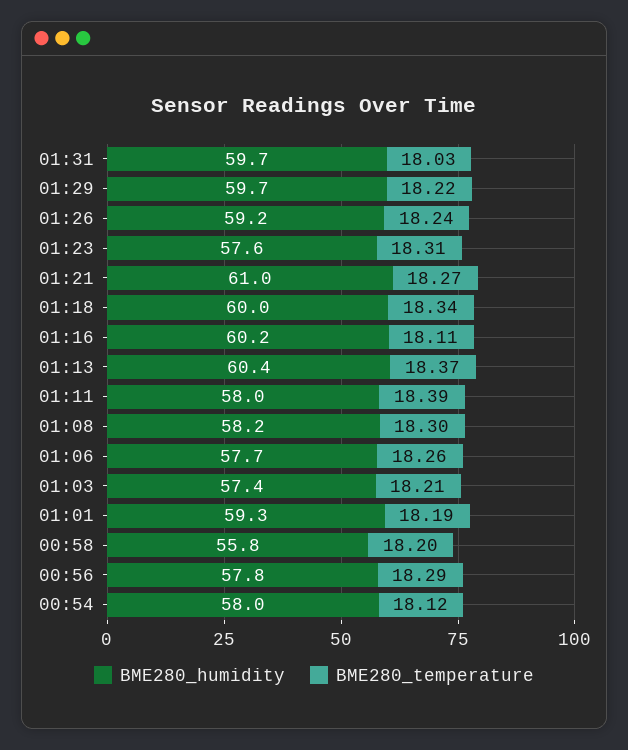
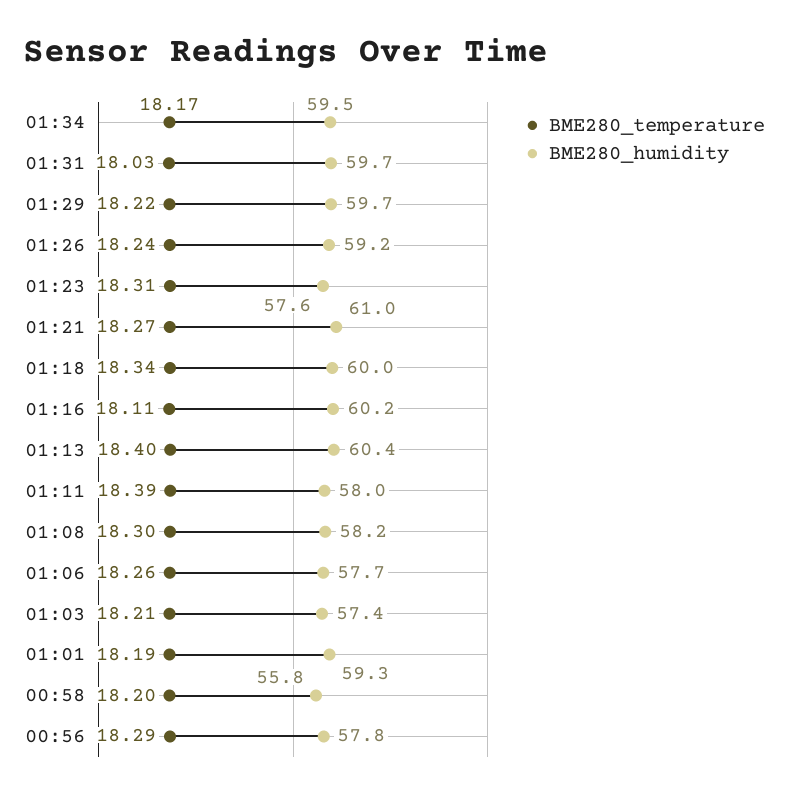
BME280_temperature, 01:13: 18.37 -> 18.4
BME280_humidity, 00:54: 58 -> none
BME280_temperature, 00:54: 18.12 -> none
BME280_temperature, 01:34: none -> 18.17
BME280_humidity, 01:34: none -> 59.5

